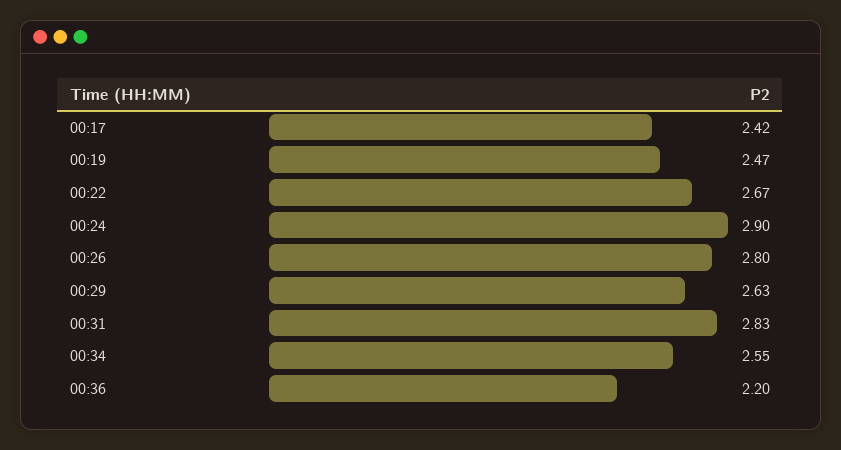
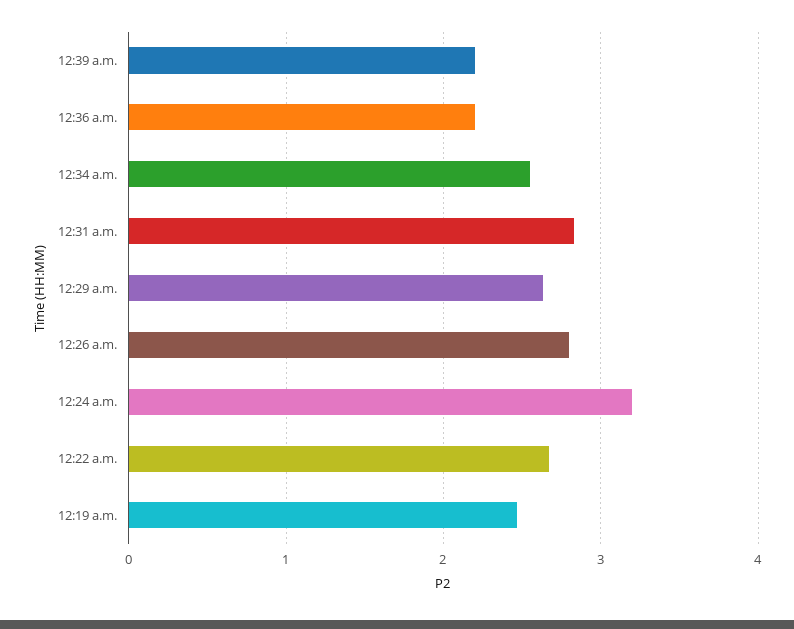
00:17: 2.42 -> none
00:24: 2.9 -> 3.2
12:39 a.m.: none -> 2.2

